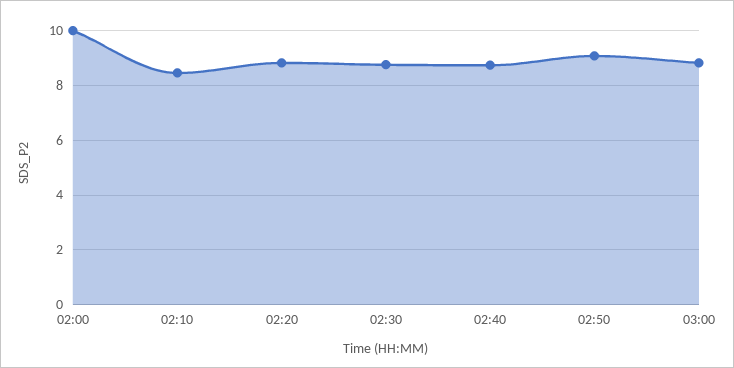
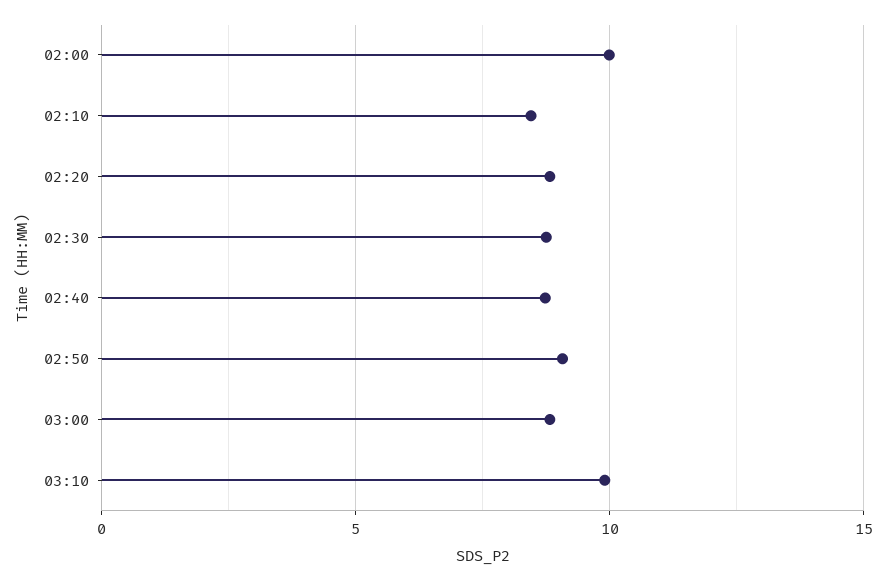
03:10: none -> 10

